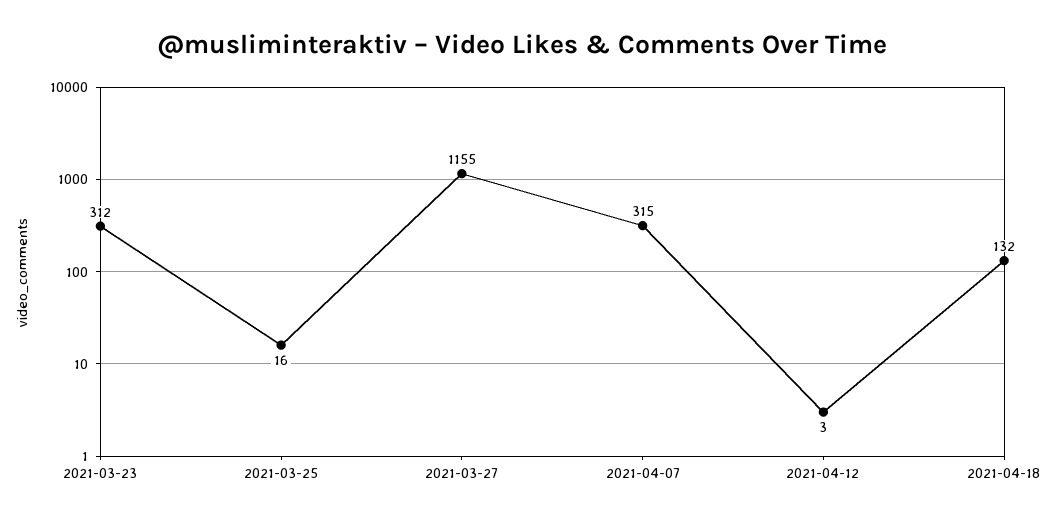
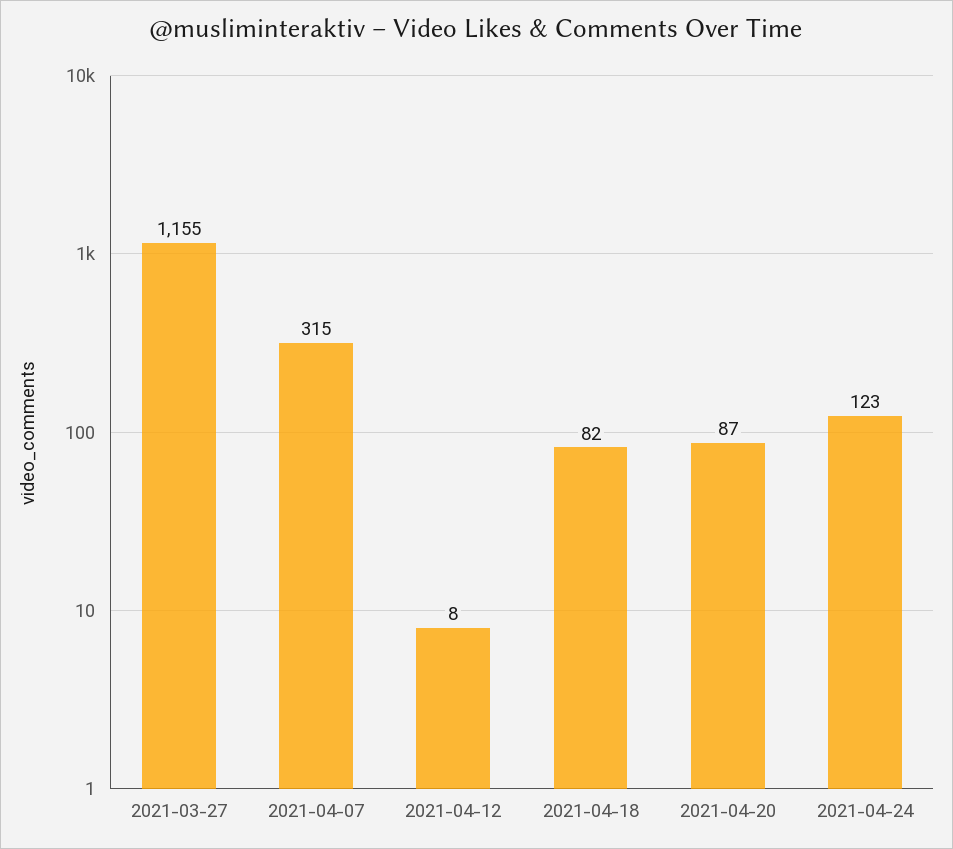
2021-03-23: 312 -> none
2021-03-25: 16 -> none
2021-04-12: 3 -> 8
2021-04-18: 132 -> 82
2021-04-20: none -> 87
2021-04-24: none -> 123

